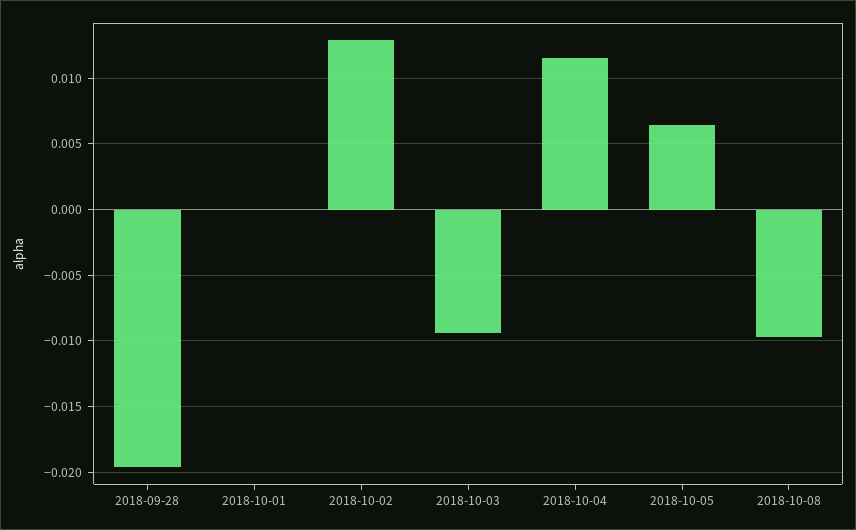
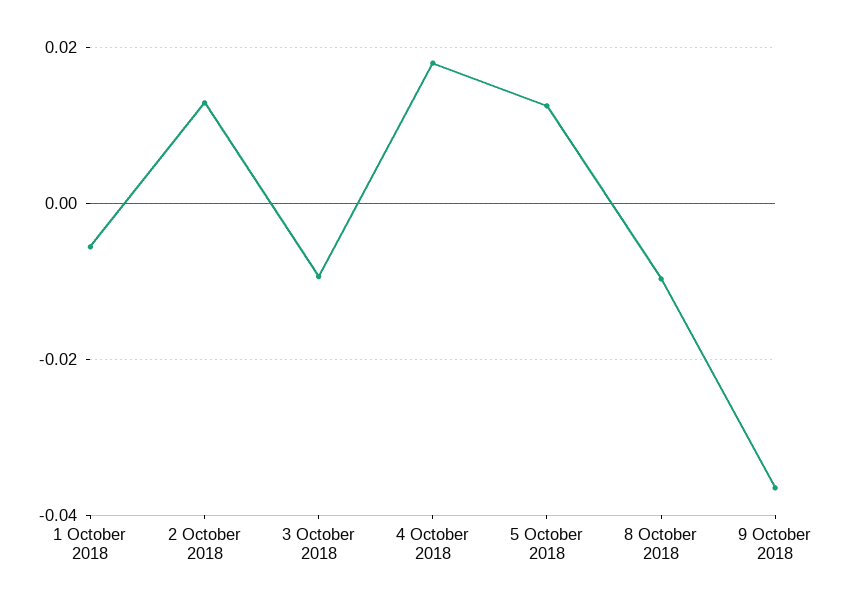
2018-09-28: -0.0195 -> none
2018-10-01: 0 -> -0.006
2018-10-04: 0.0115 -> 0.018
2018-10-05: 0.0065 -> 0.012
9 October 2018: none -> -0.036

